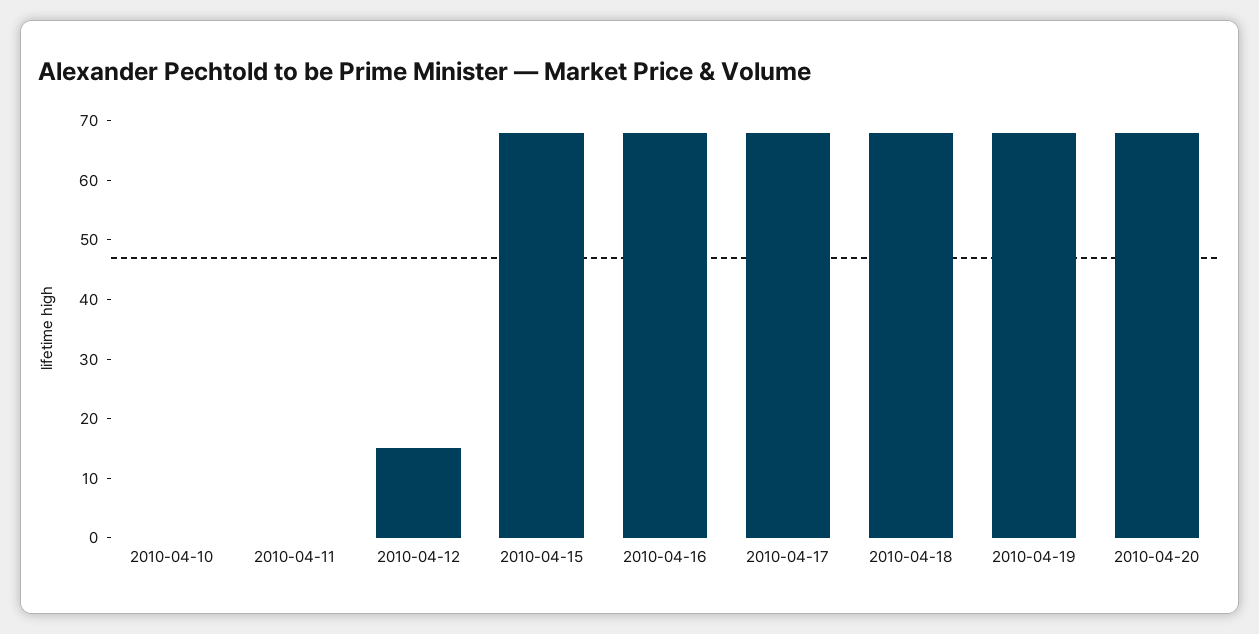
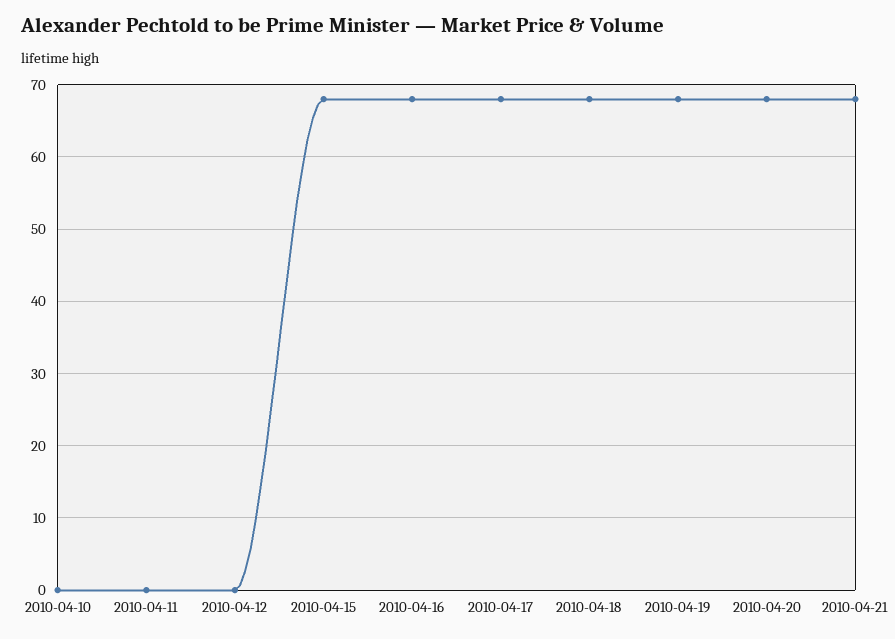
2010-04-12: 15 -> 0
2010-04-21: none -> 68

